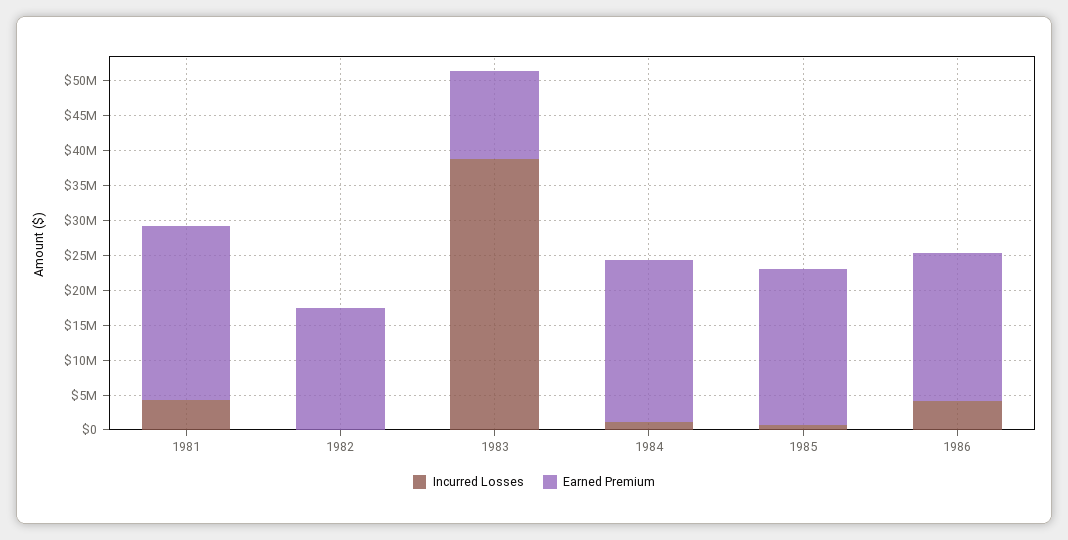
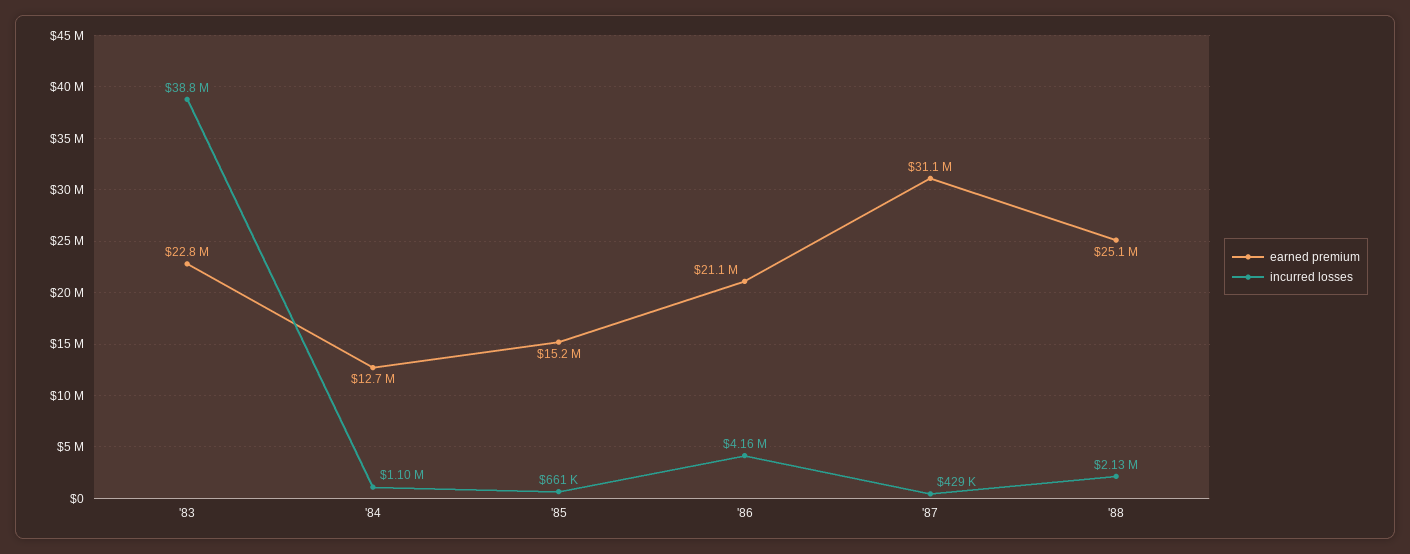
Incurred Losses, 1981: 5000000 -> none
Earned Premium, 1981: 25000000 -> none
Incurred Losses, 1982: 0 -> none
Earned Premium, 1982: 17500000 -> none
Earned Premium, 1983: 12500000 -> 22800000
Earned Premium, 1984: 22500000 -> 12700000
Earned Premium, 1985: 22500000 -> 15200000
Earned Premium, '87: none -> 31100000
Incurred Losses, '87: none -> 429000
Earned Premium, '88: none -> 25100000
Incurred Losses, '88: none -> 2130000

